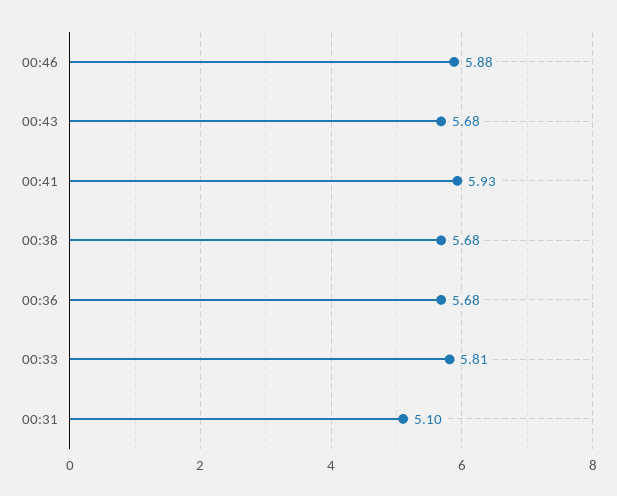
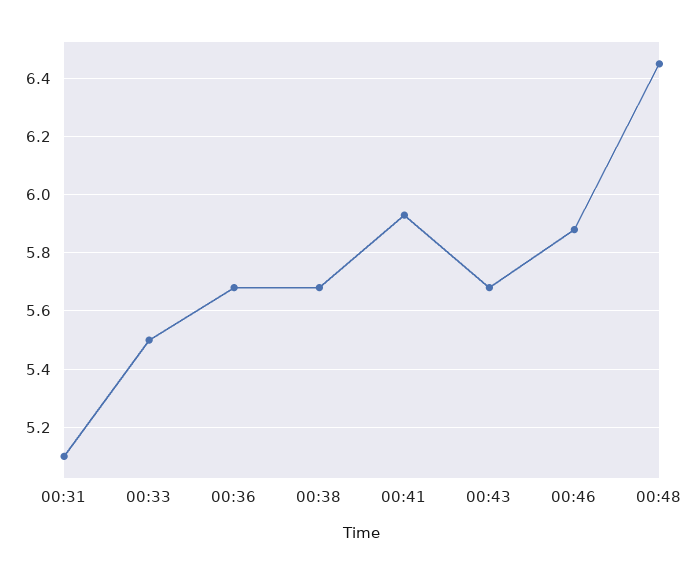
00:33: 5.81 -> 5.5
00:48: none -> 6.45

